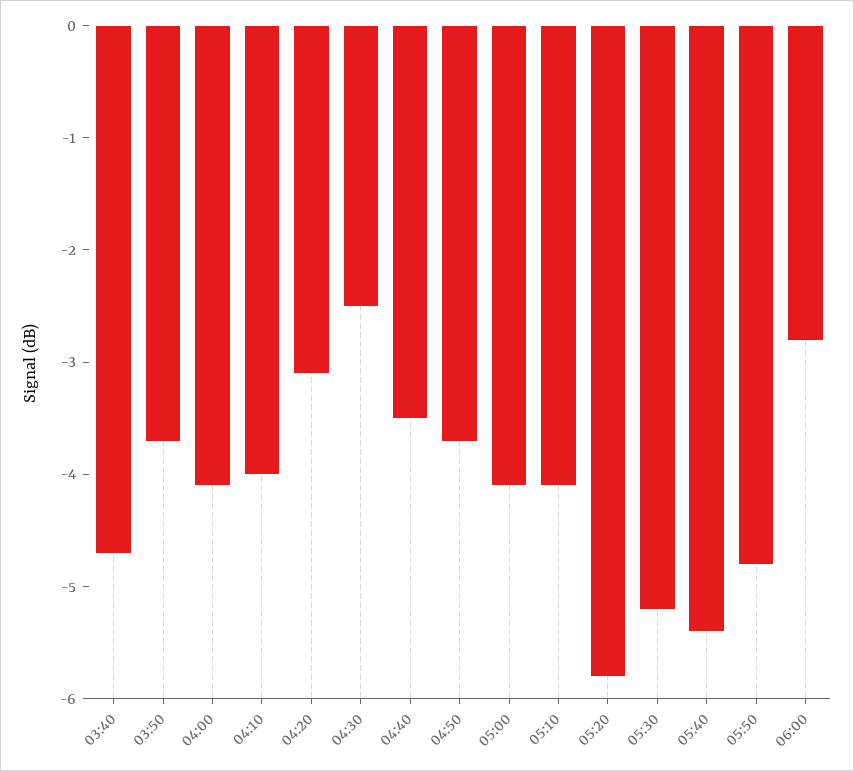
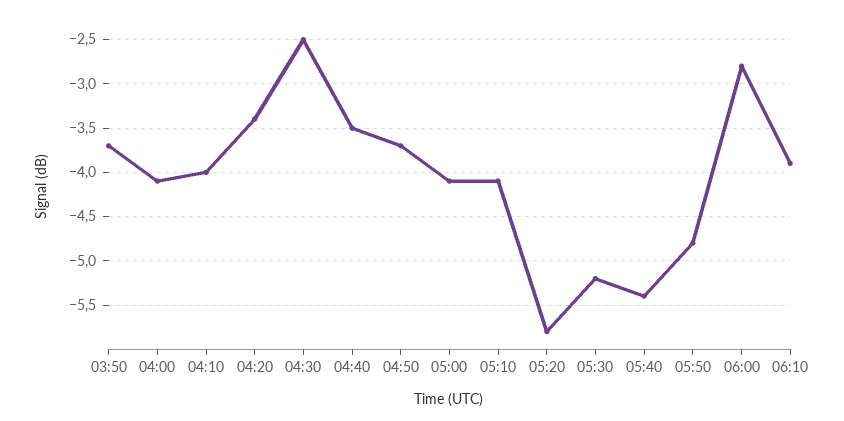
03:40: -4.7 -> none
04:20: -3.1 -> -3.4
06:10: none -> -3.9

